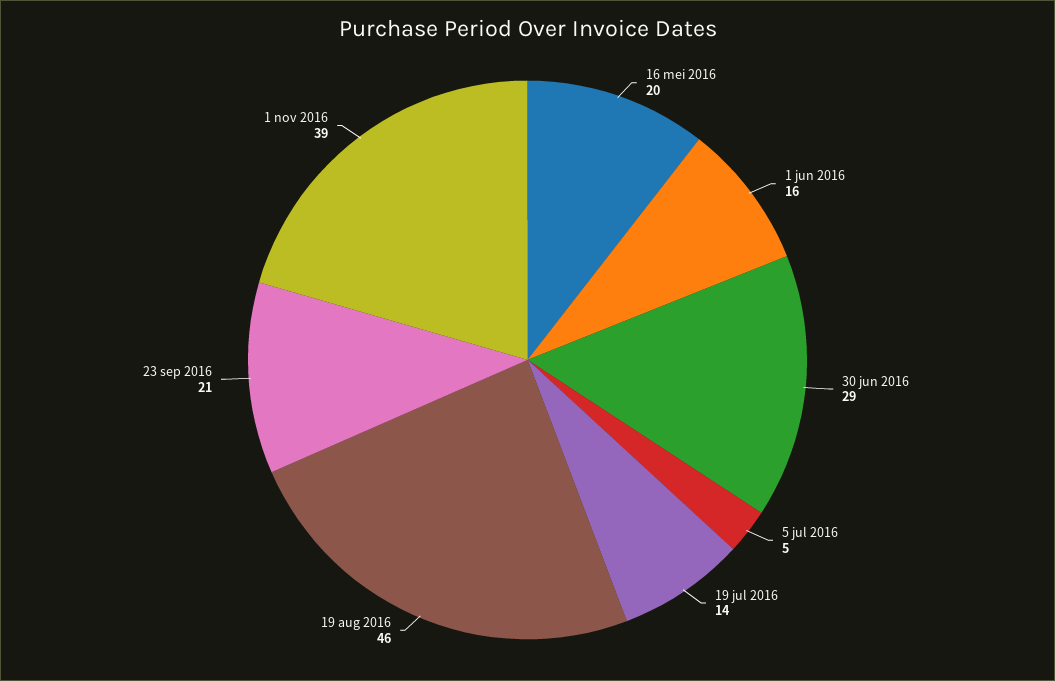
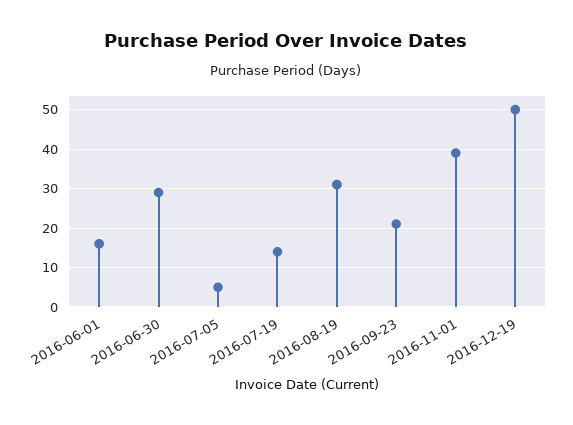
16 mei 2016: 20 -> none
19 aug 2016: 46 -> 30
2016-12-19: none -> 50

